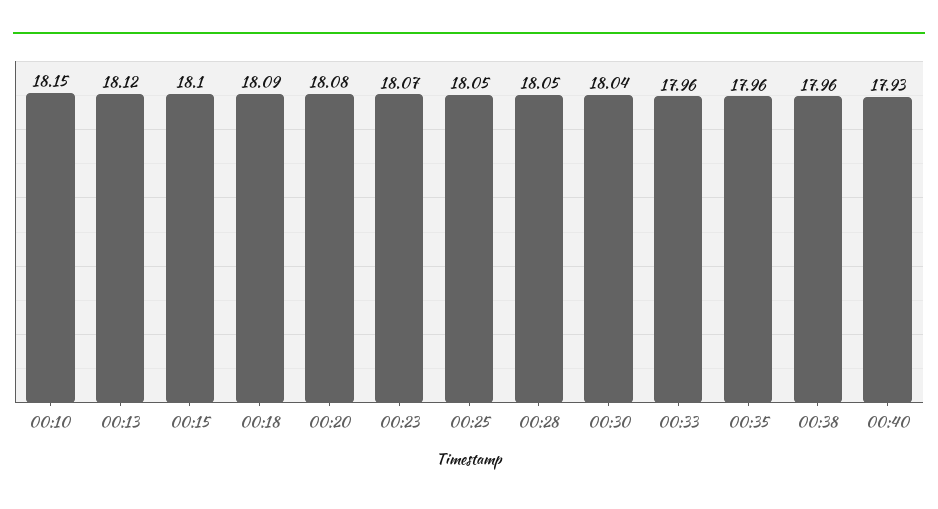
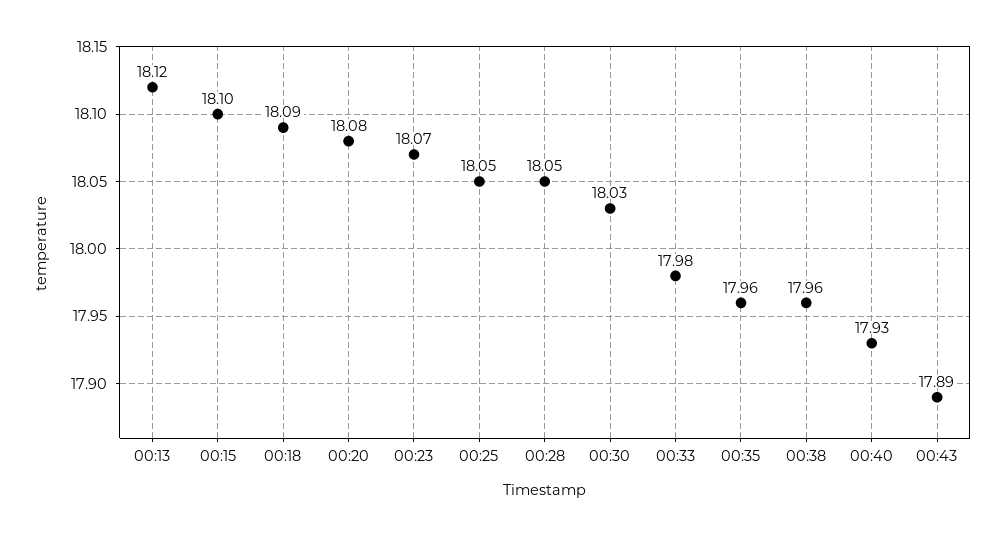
00:10: 18.15 -> none
00:30: 18.04 -> 18.03
00:33: 17.96 -> 17.98
00:43: none -> 17.89

